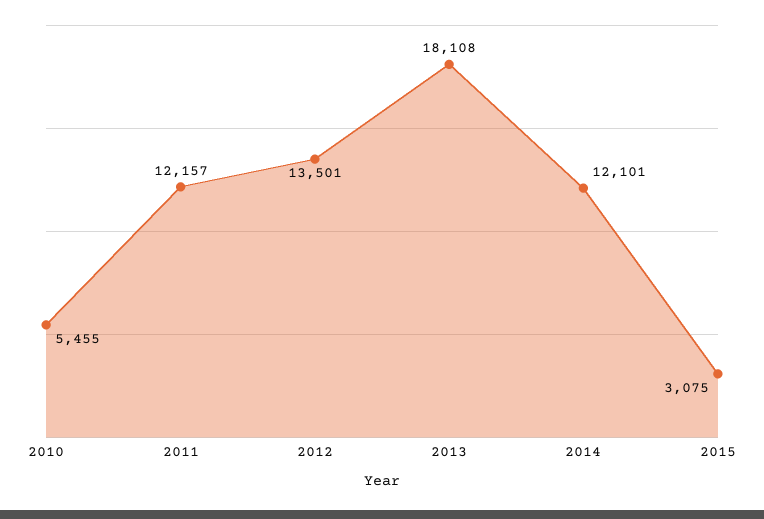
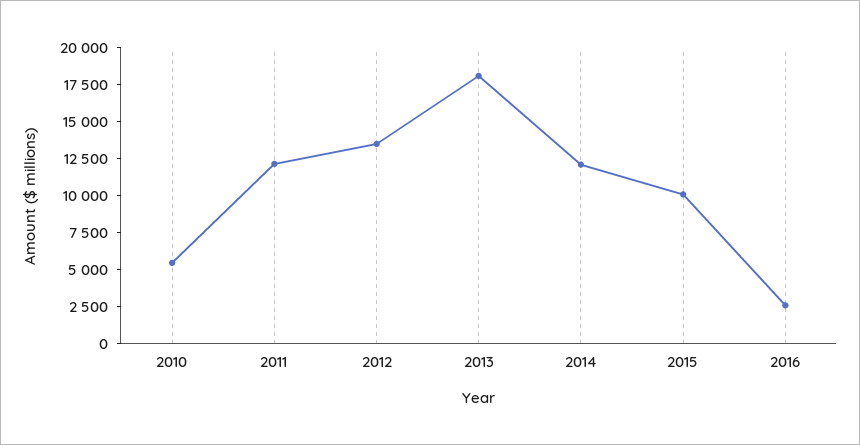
2015: 3075 -> 10000
2016: none -> 2500

